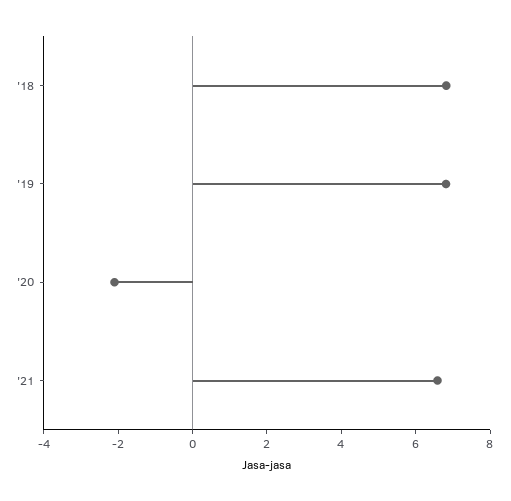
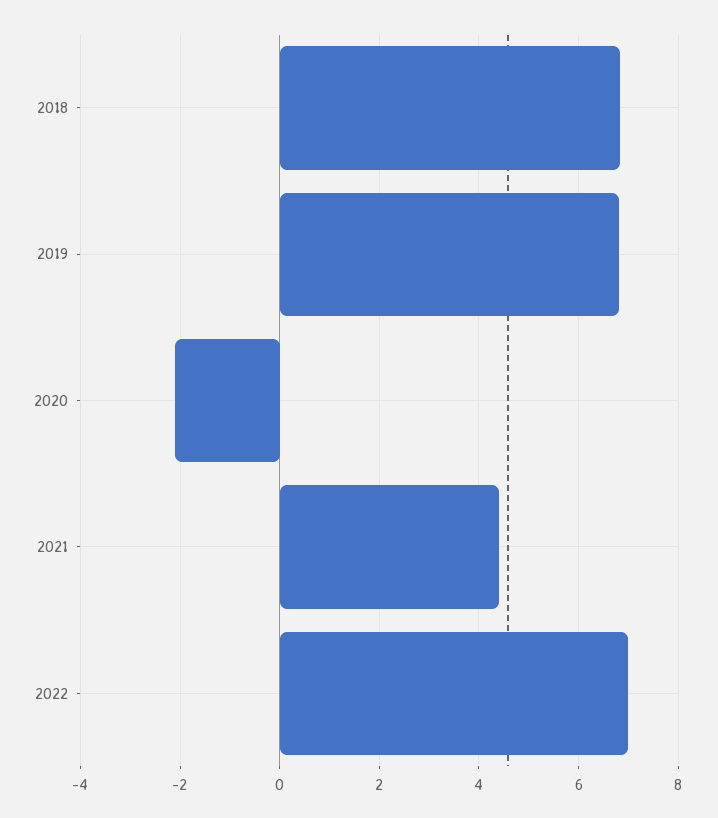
'21: 6.5 -> 4.4
2022: none -> 7

